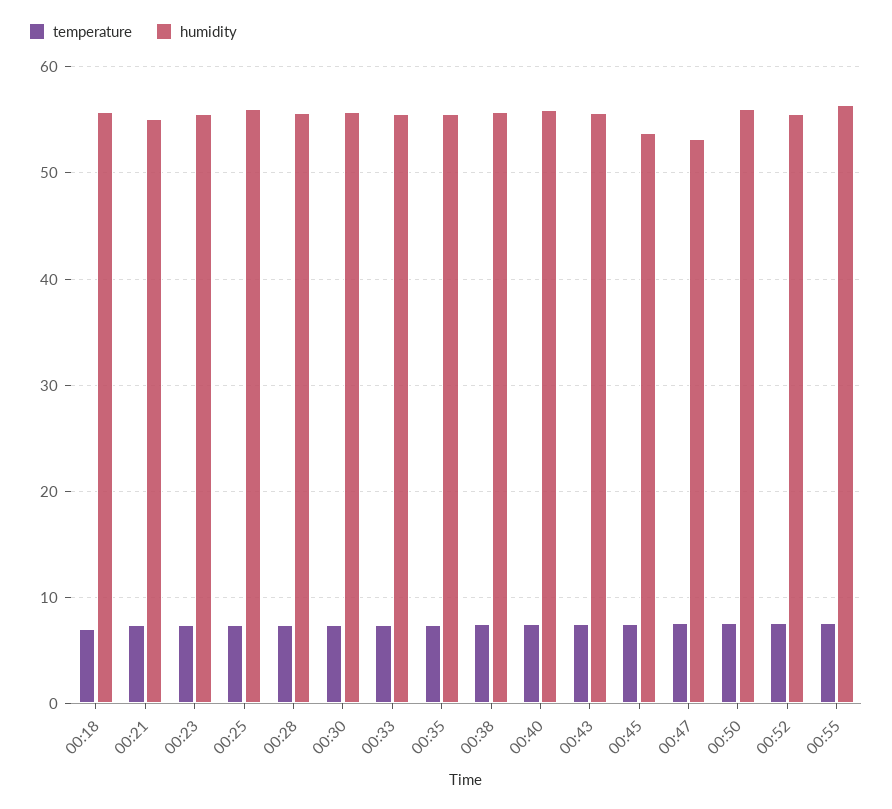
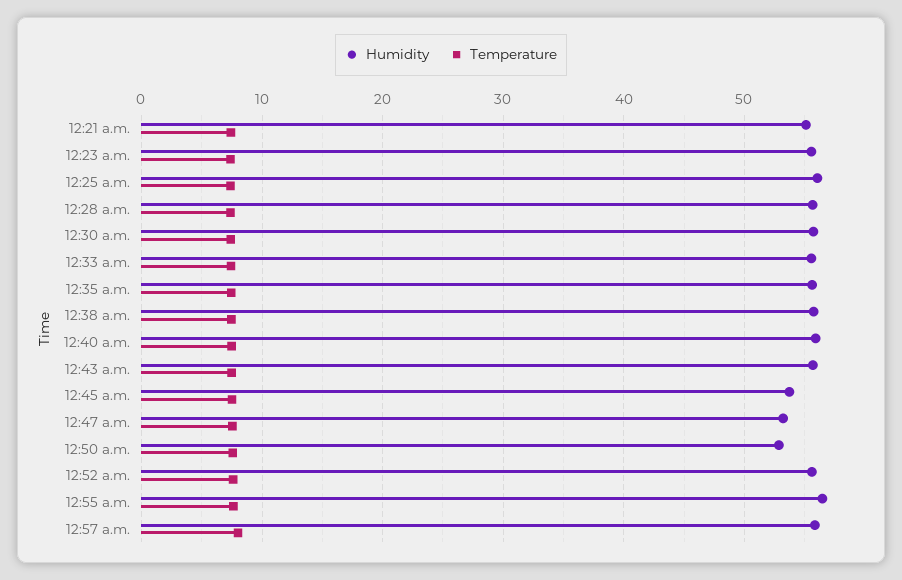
temperature, 00:18: 7 -> none
humidity, 00:18: 56 -> none
humidity, 00:50: 56 -> 53
humidity, 12:57 a.m.: none -> 56
temperature, 12:57 a.m.: none -> 8

